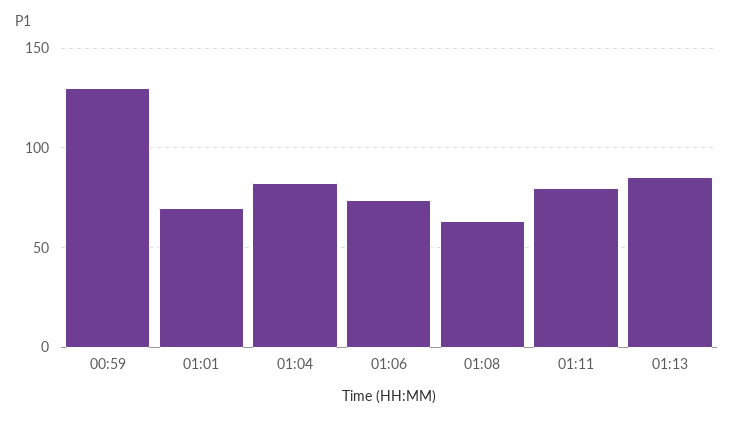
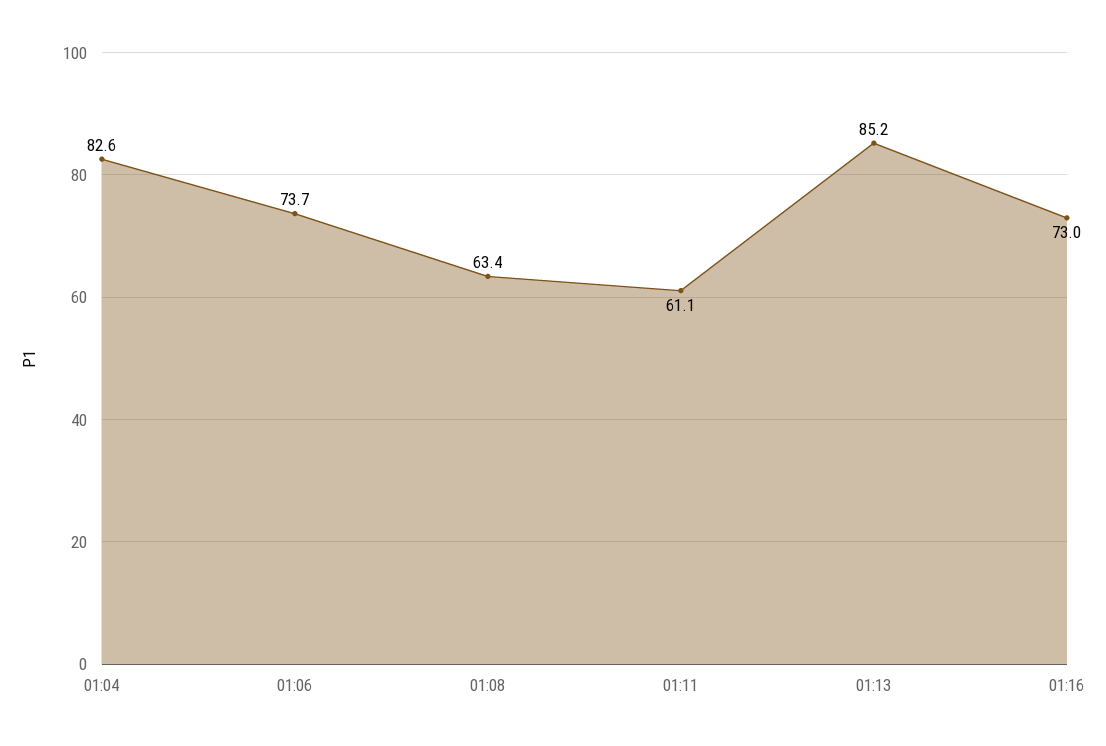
00:59: 130 -> none
01:01: 70 -> none
01:11: 80 -> 61.1
01:16: none -> 73

